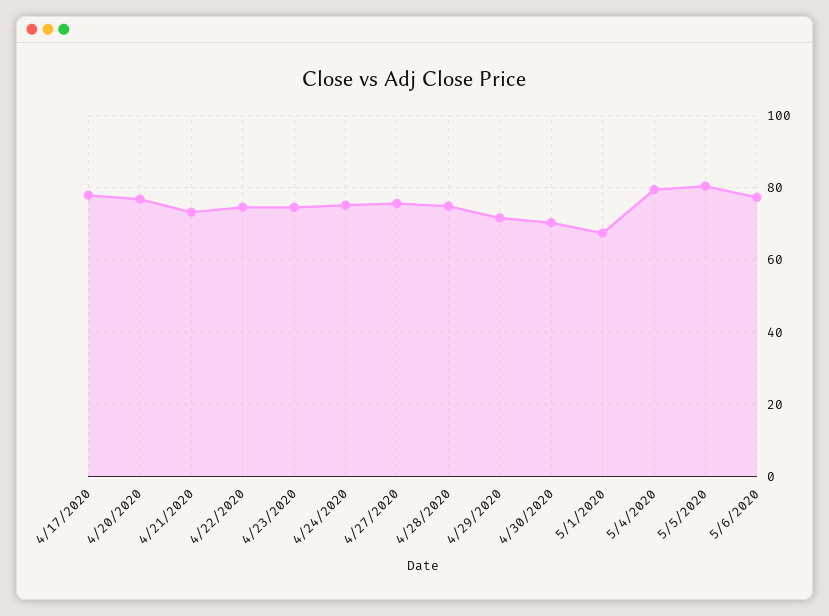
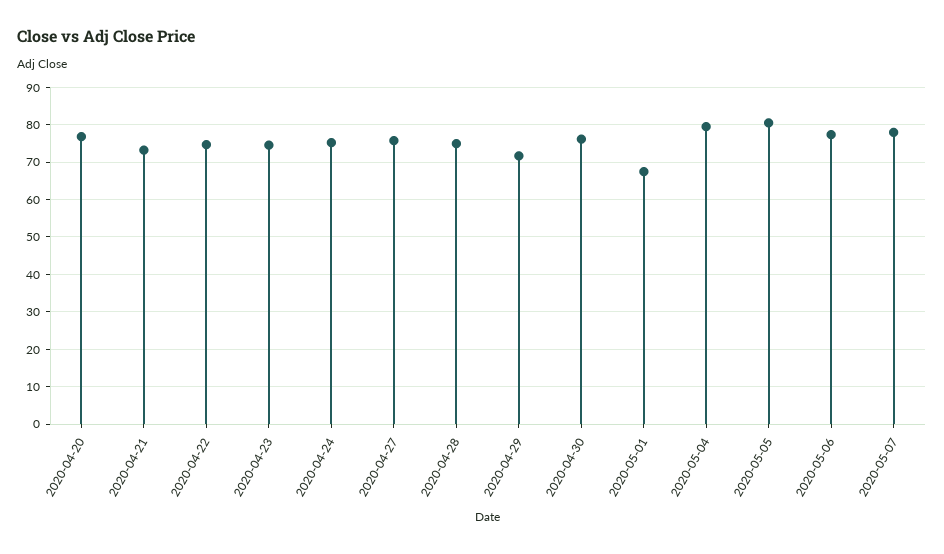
4/17/2020: 78 -> none
4/30/2020: 70 -> 76
2020-05-07: none -> 78

